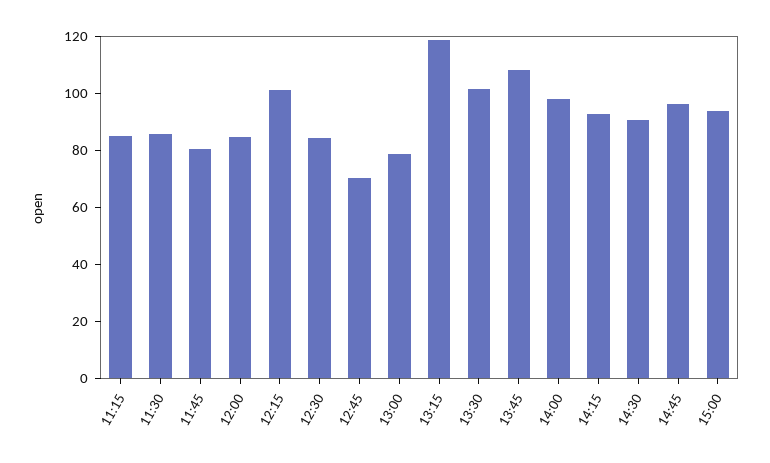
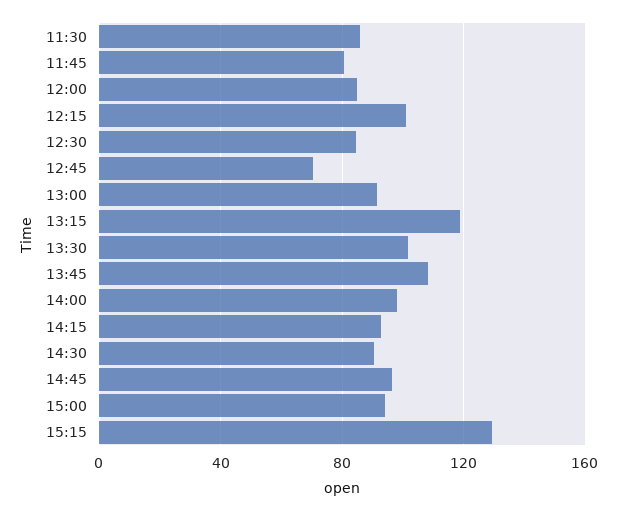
11:15: 85 -> none
13:00: 80 -> 90
15:15: none -> 130

